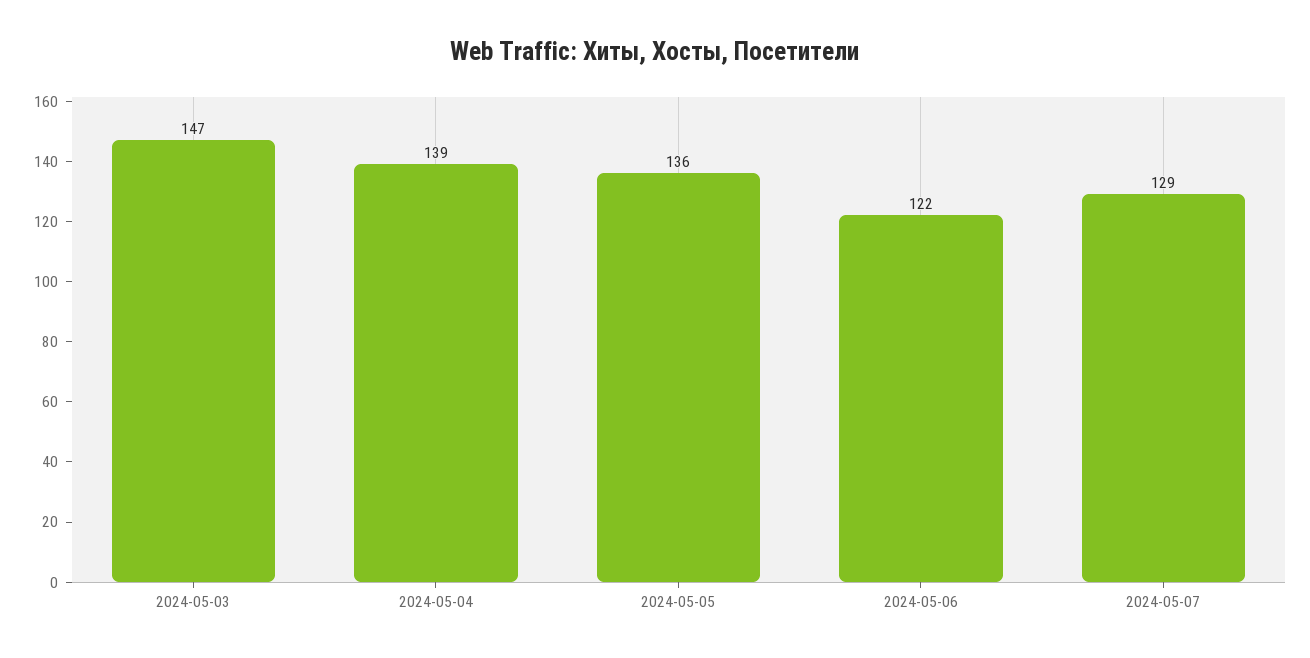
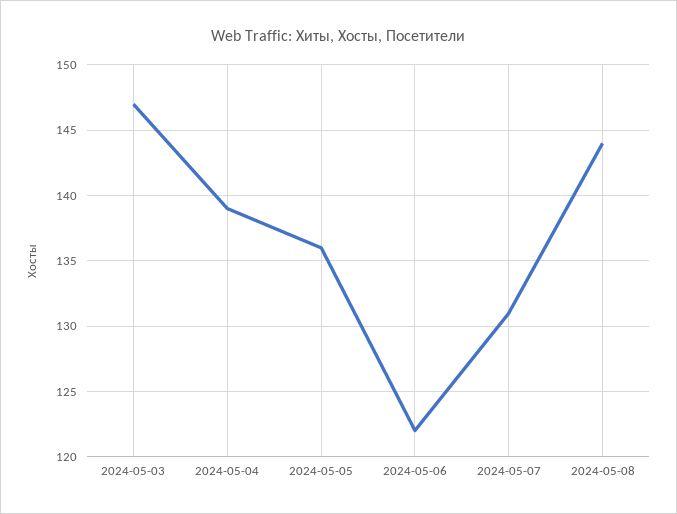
2024-05-07: 129 -> 131
2024-05-08: none -> 144

